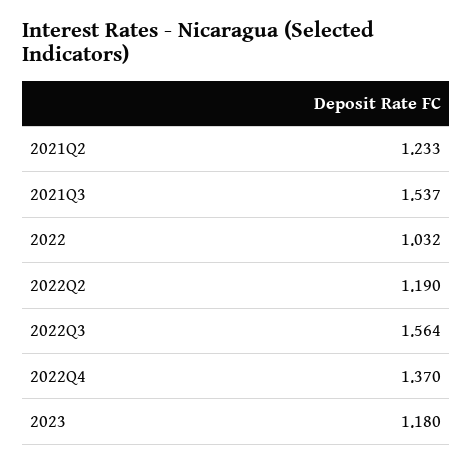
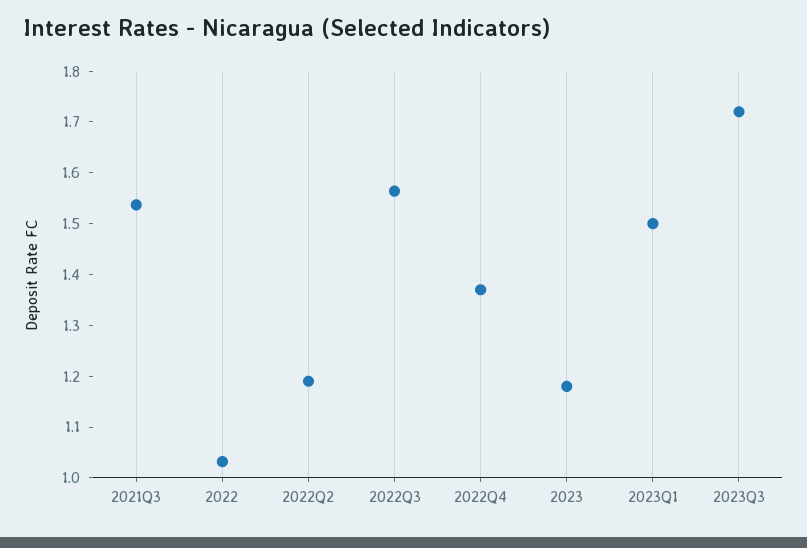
2021Q2: 1.233 -> none
2023Q1: none -> 1.5
2023Q3: none -> 1.72

